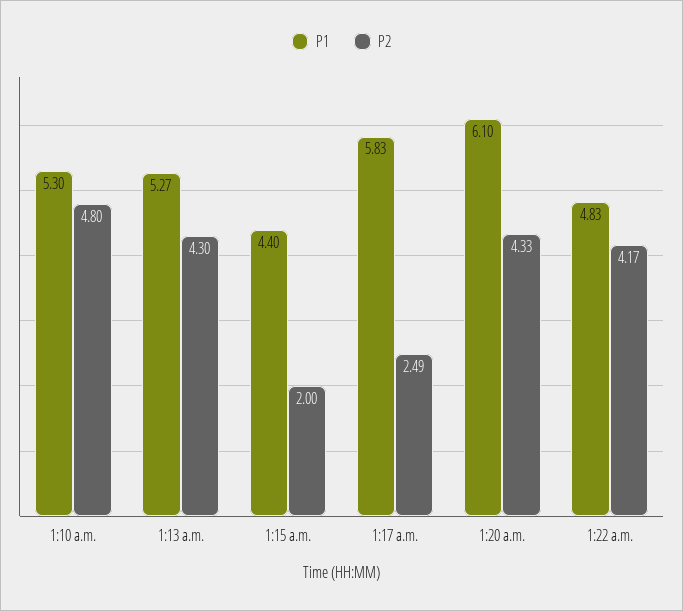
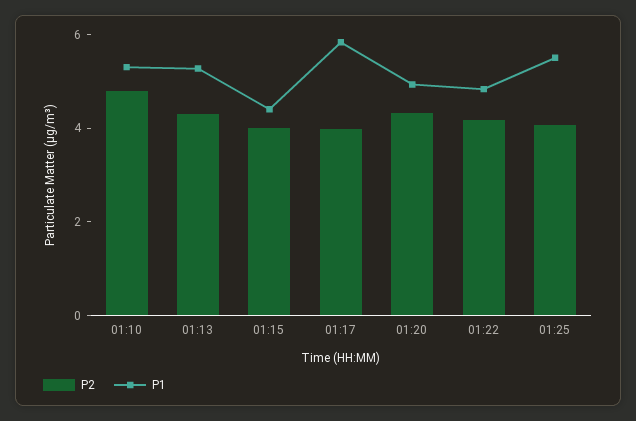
P2, 1:15 a.m.: 2 -> 4
P2, 1:17 a.m.: 2.49 -> 4
P1, 1:20 a.m.: 6.1 -> 5
P2, 01:25: none -> 4
P1, 01:25: none -> 5.5

